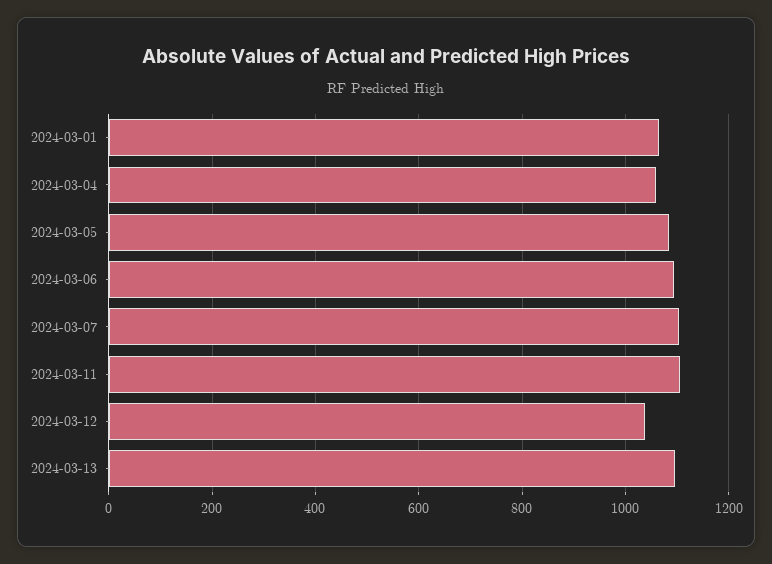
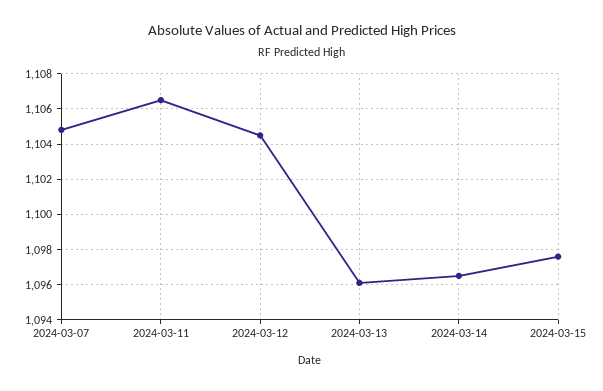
2024-03-01: 1060 -> none
2024-03-04: 1060 -> none
2024-03-05: 1080 -> none
2024-03-06: 1100 -> none
2024-03-12: 1040 -> 1104.5
2024-03-14: none -> 1096.5
2024-03-15: none -> 1097.5

